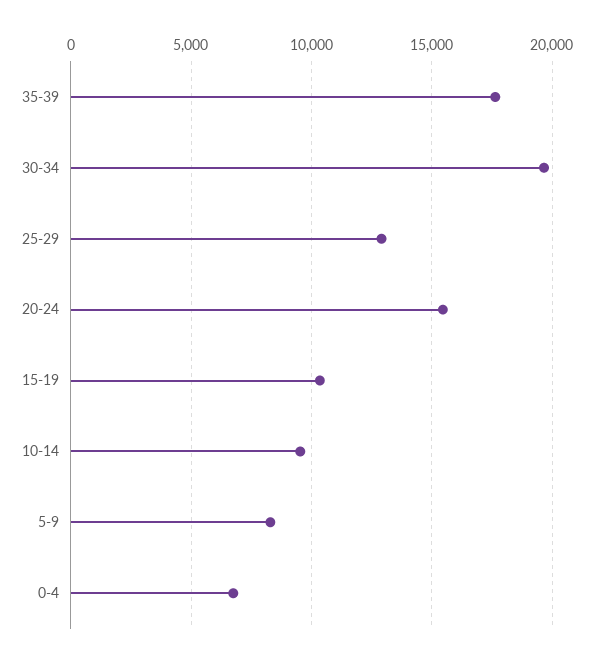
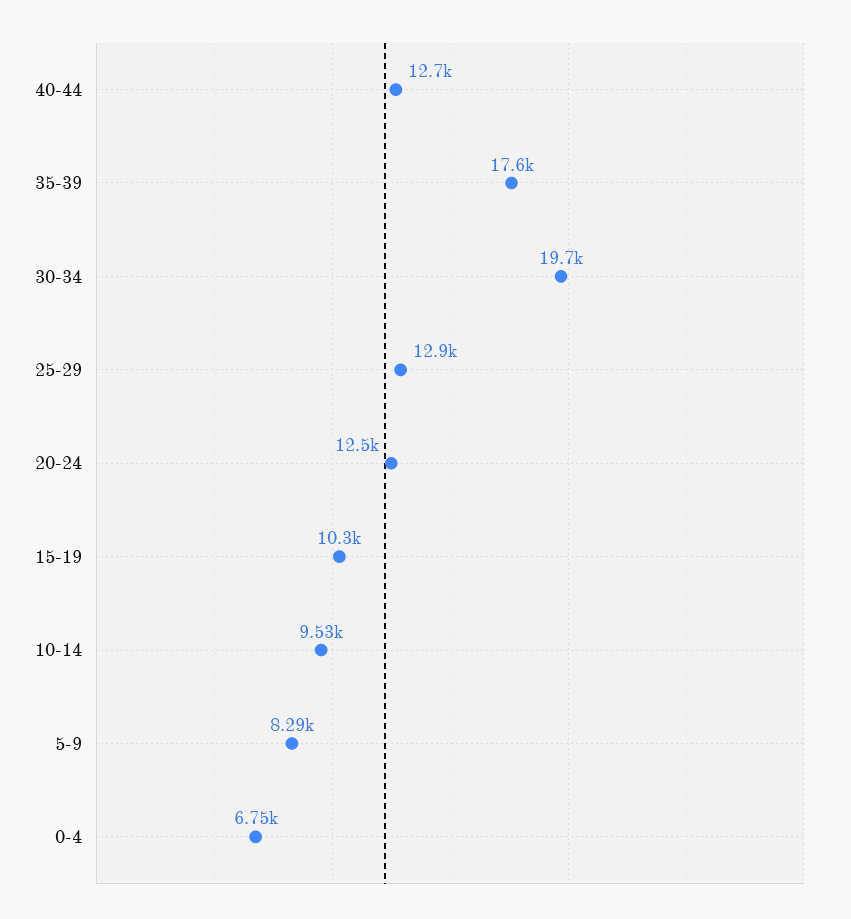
20-24: 15500 -> 12500
40-44: none -> 12700

